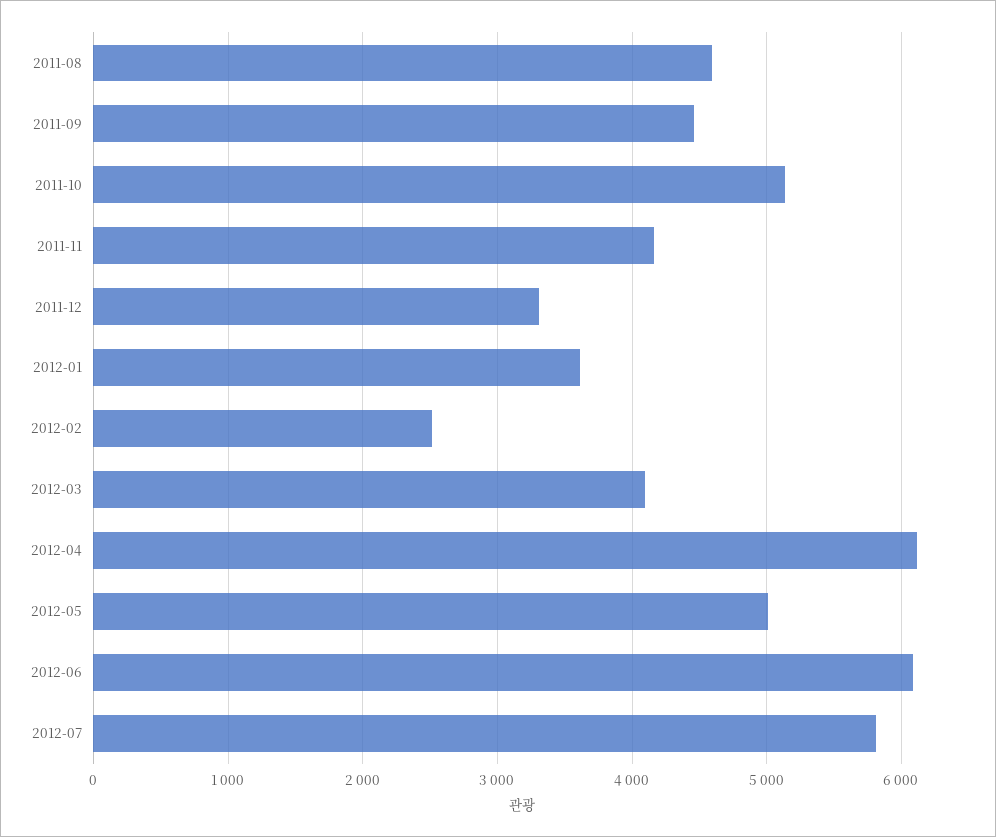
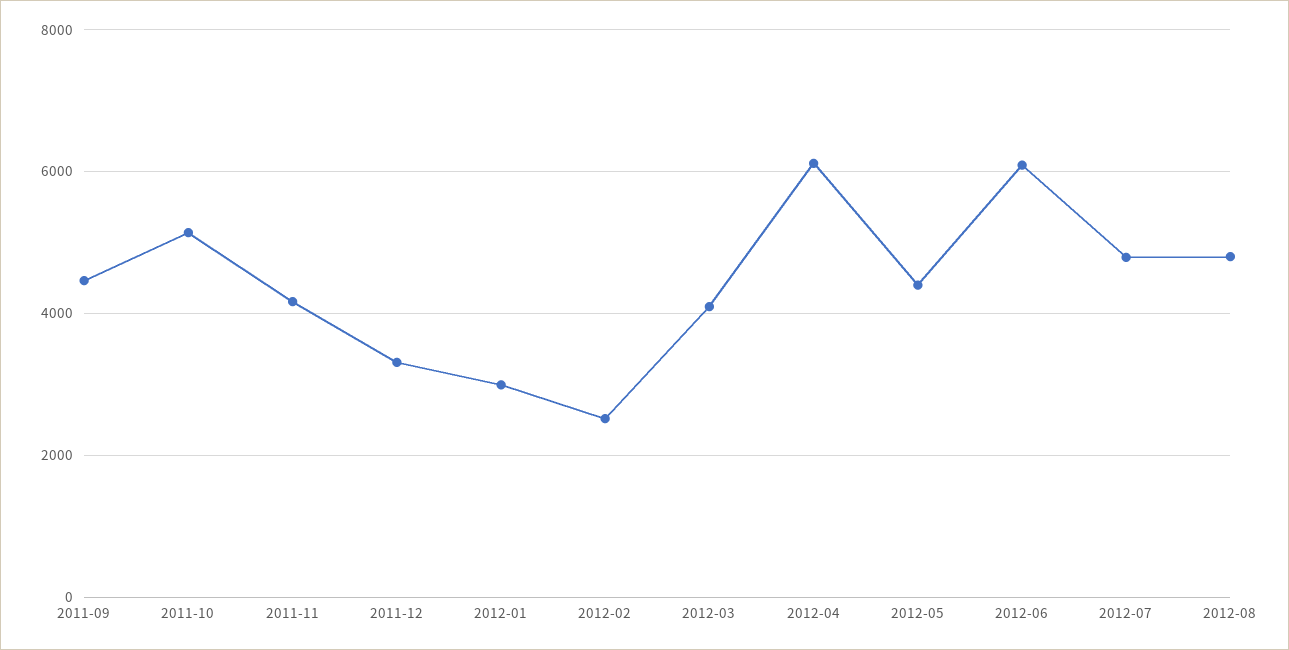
2011-08: 4600 -> none
2012-01: 3600 -> 3000
2012-05: 5000 -> 4400
2012-07: 5800 -> 4800
2012-08: none -> 4800

